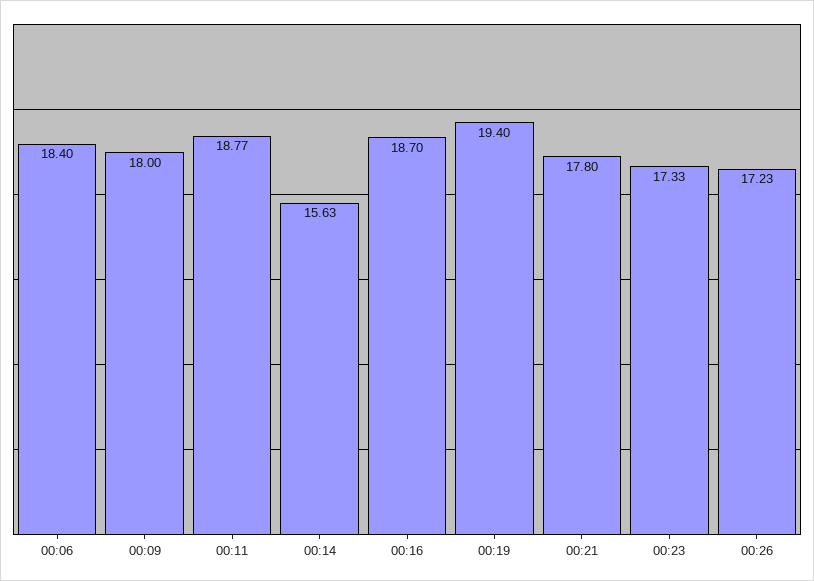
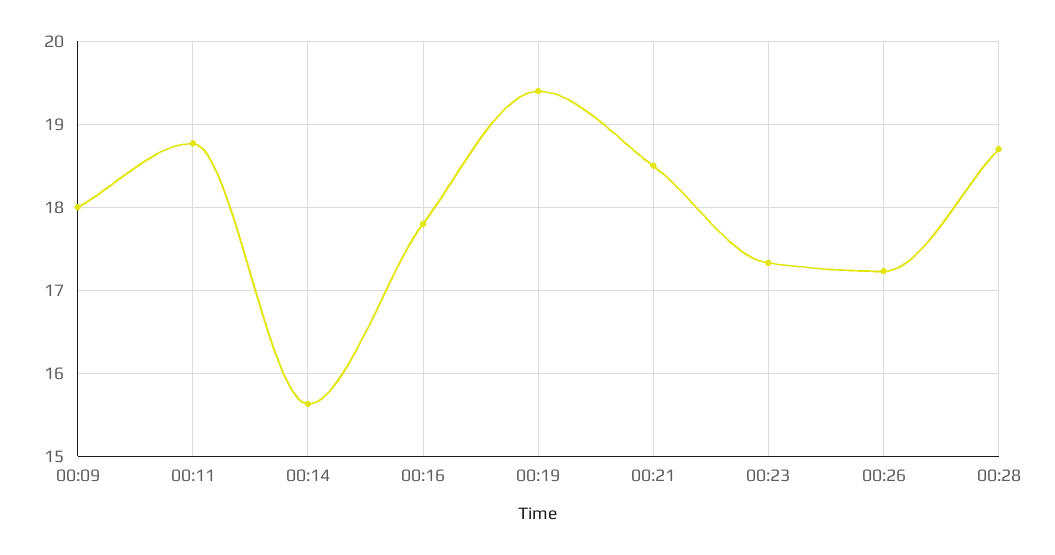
00:06: 18.4 -> none
00:16: 18.7 -> 17.8
00:21: 17.8 -> 18.5
00:28: none -> 18.7

